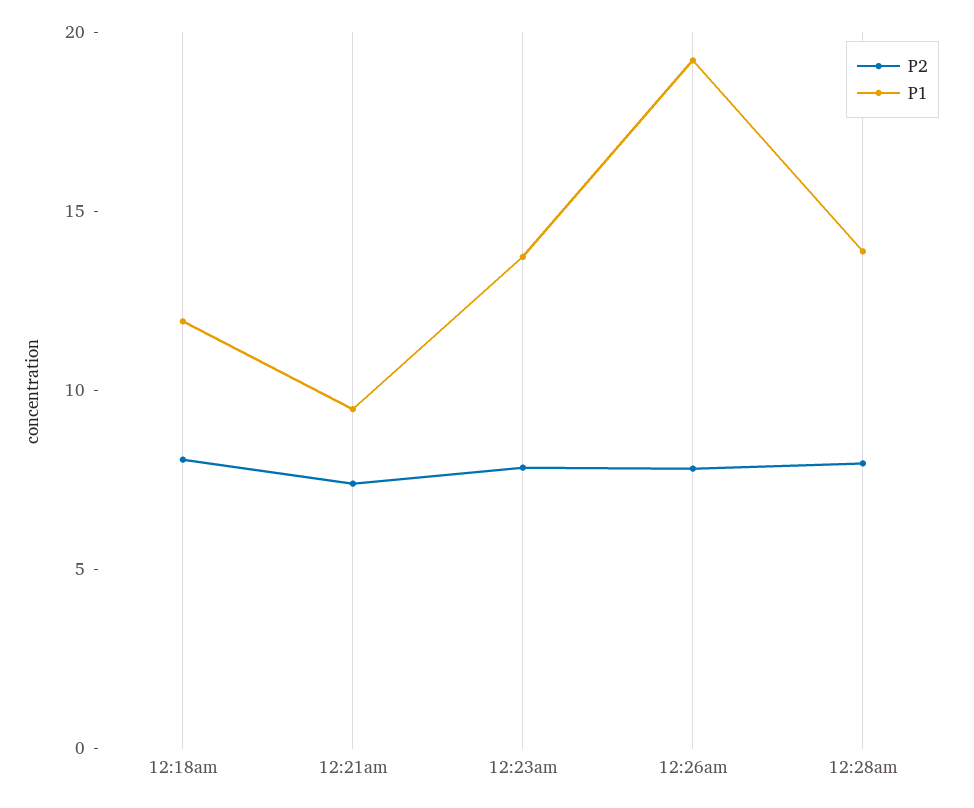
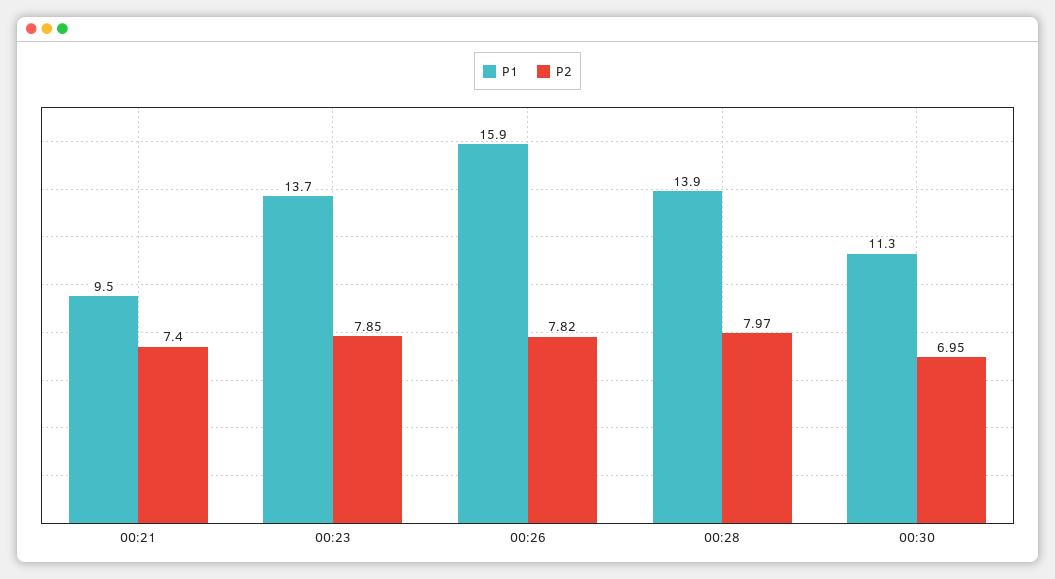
P2, 12:18am: 8 -> none
P1, 12:18am: 12 -> none
P1, 12:26am: 19 -> 15.9
P1, 00:30: none -> 11.3
P2, 00:30: none -> 6.95

